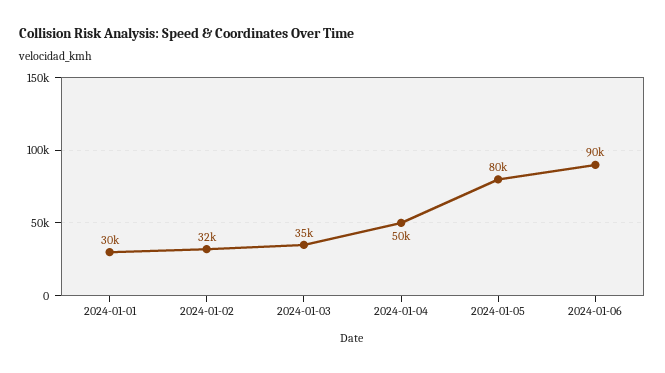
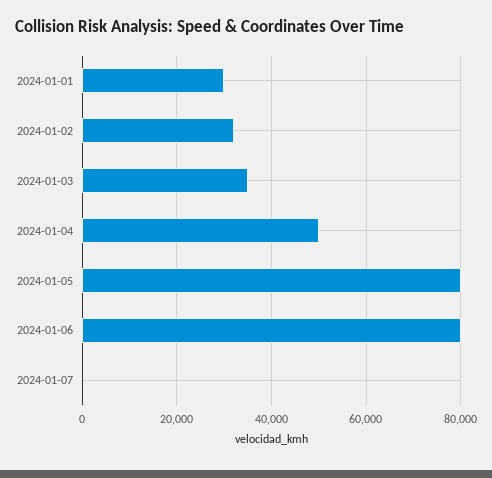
2024-01-06: 90000 -> 80000
2024-01-07: none -> 0

